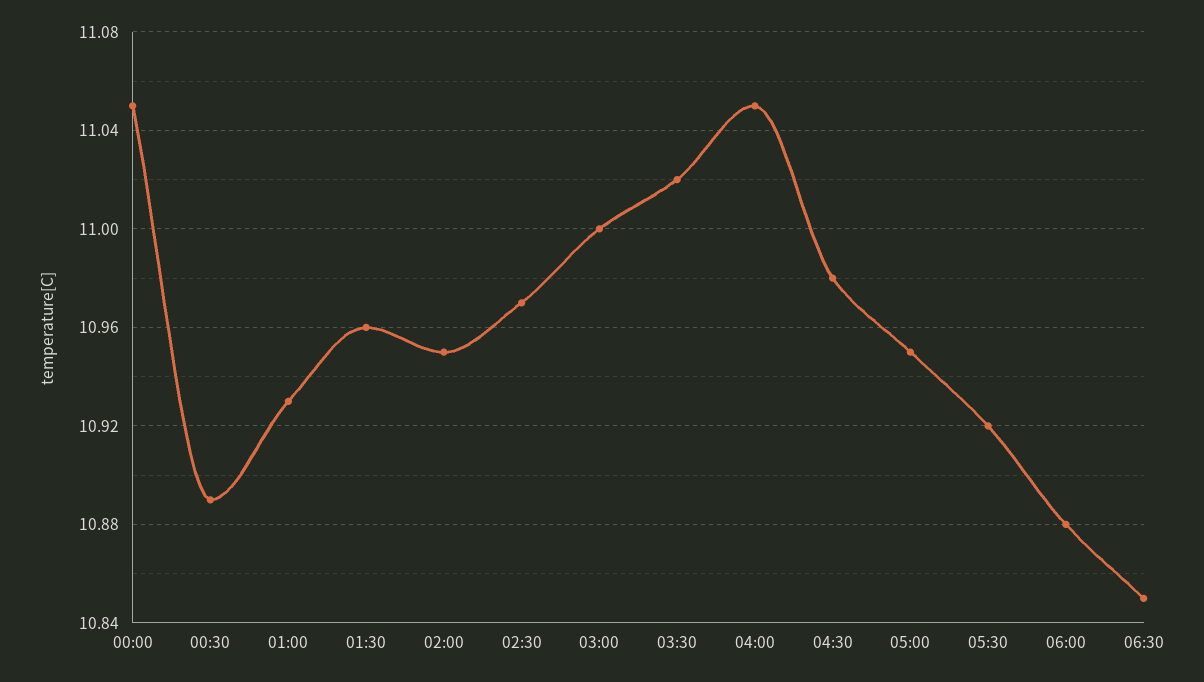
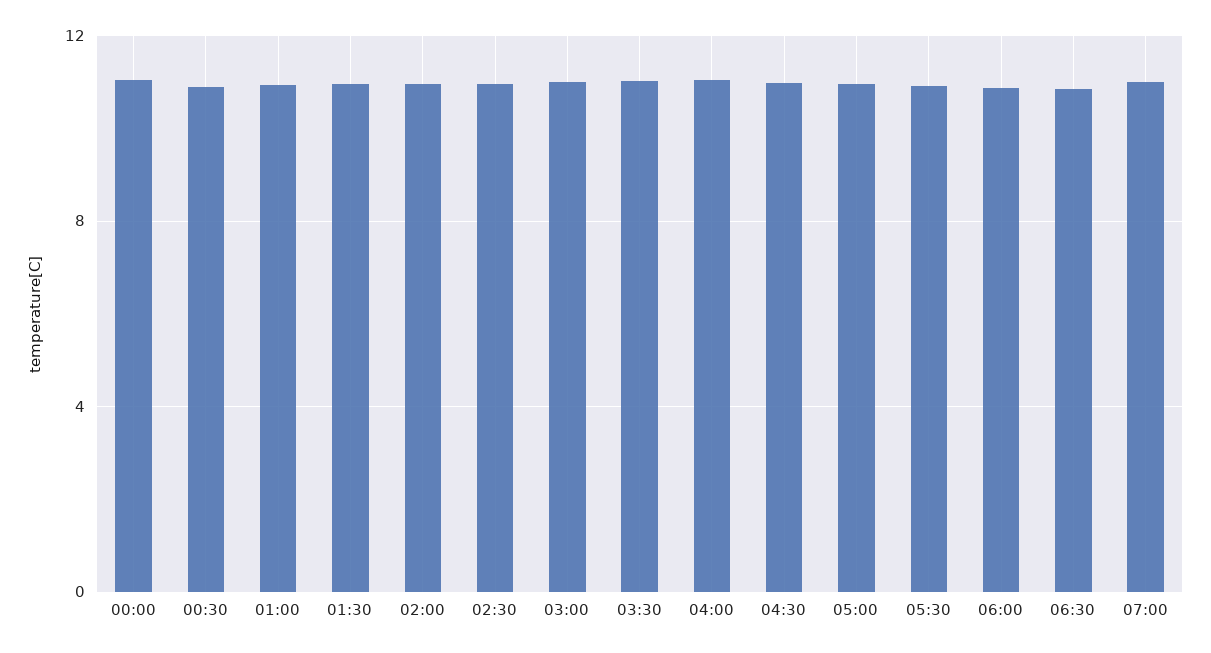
07:00: none -> 11

